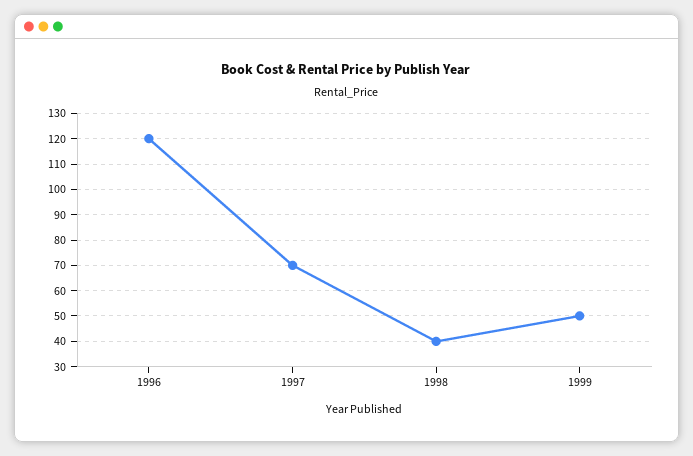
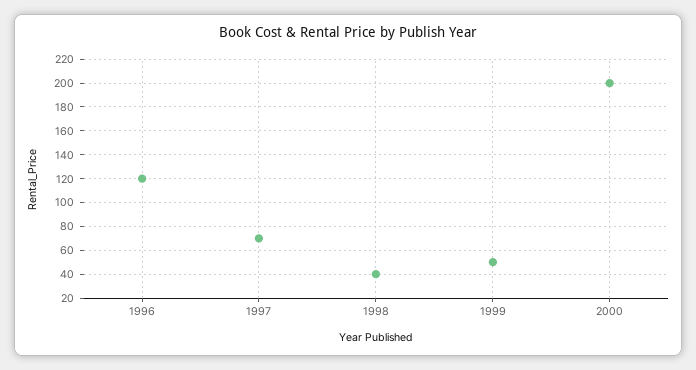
2000: none -> 200

